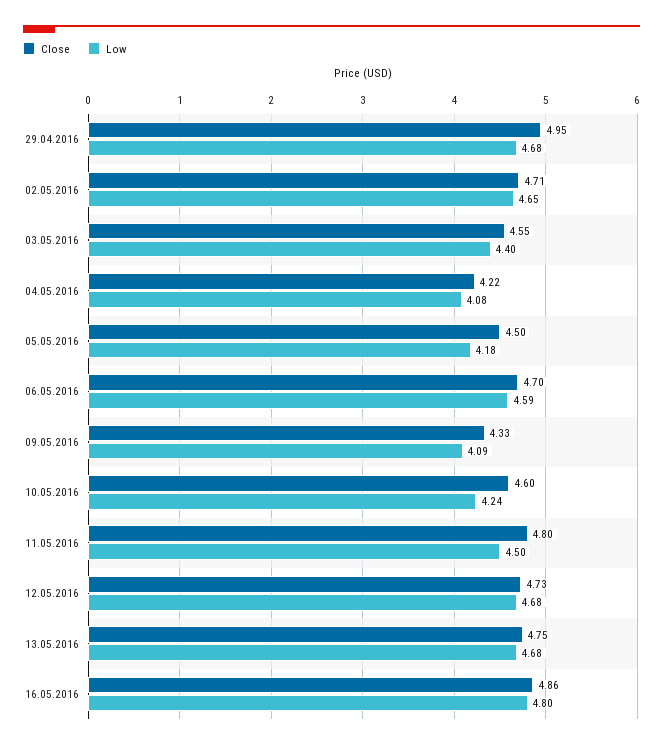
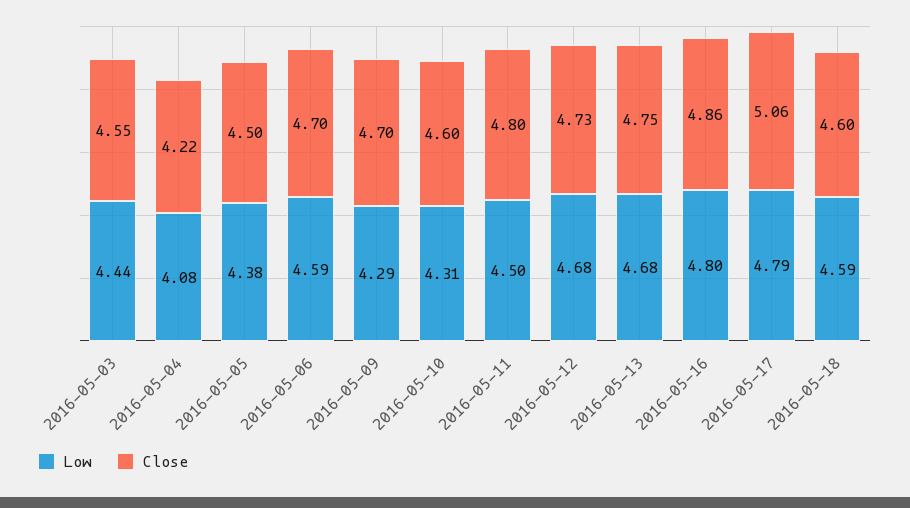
Close, 29.04.2016: 4.95 -> none
Low, 29.04.2016: 4.68 -> none
Close, 02.05.2016: 4.71 -> none
Low, 02.05.2016: 4.65 -> none
Low, 03.05.2016: 4.4 -> 4.44
Low, 05.05.2016: 4.18 -> 4.38
Close, 09.05.2016: 4.33 -> 4.7
Low, 09.05.2016: 4.09 -> 4.29
Low, 10.05.2016: 4.24 -> 4.31
Low, 2016-05-17: none -> 4.79
Close, 2016-05-17: none -> 5.06
Low, 2016-05-18: none -> 4.59
Close, 2016-05-18: none -> 4.6

